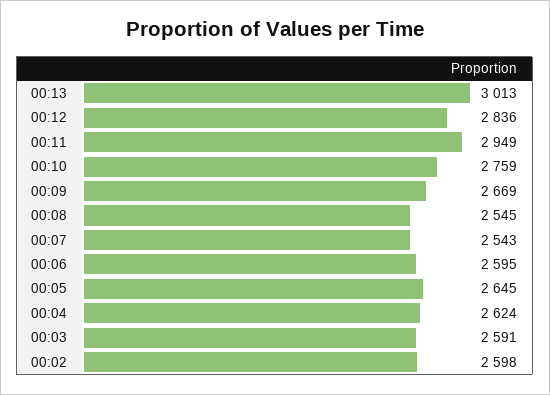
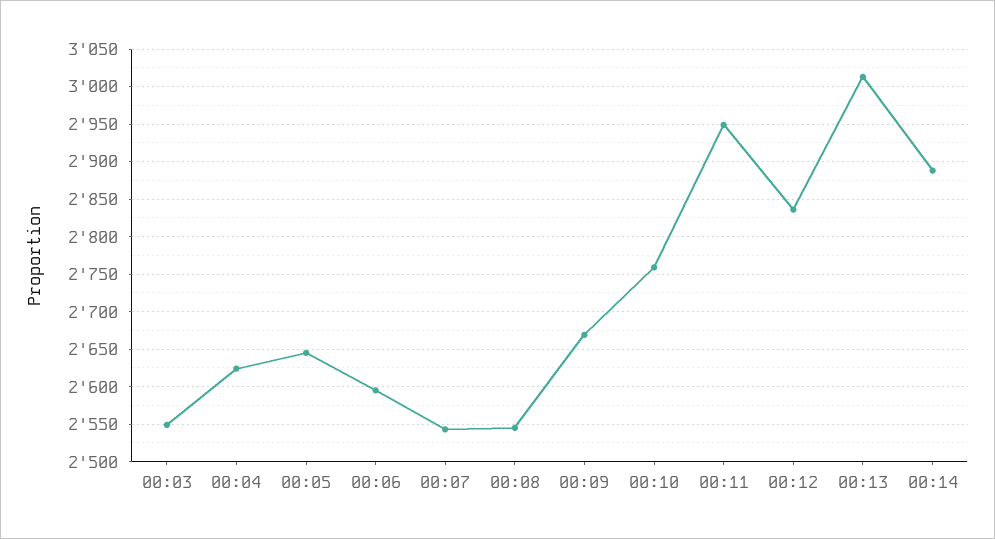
00:03: 2591 -> 2550
00:02: 2598 -> none
00:14: none -> 2890

